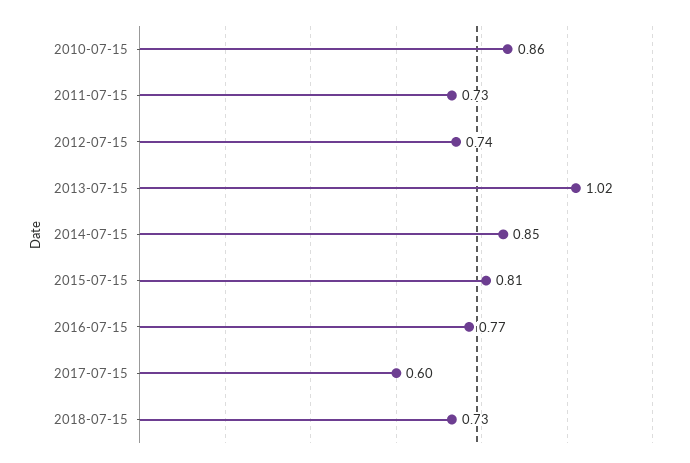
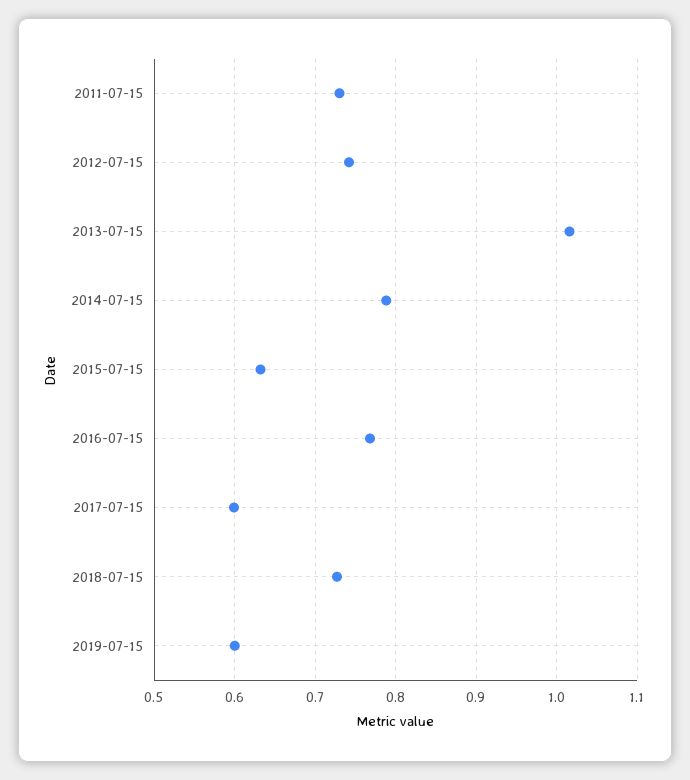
2010-07-15: 0.86 -> none
2014-07-15: 0.85 -> 0.79
2015-07-15: 0.81 -> 0.63
2019-07-15: none -> 0.6

